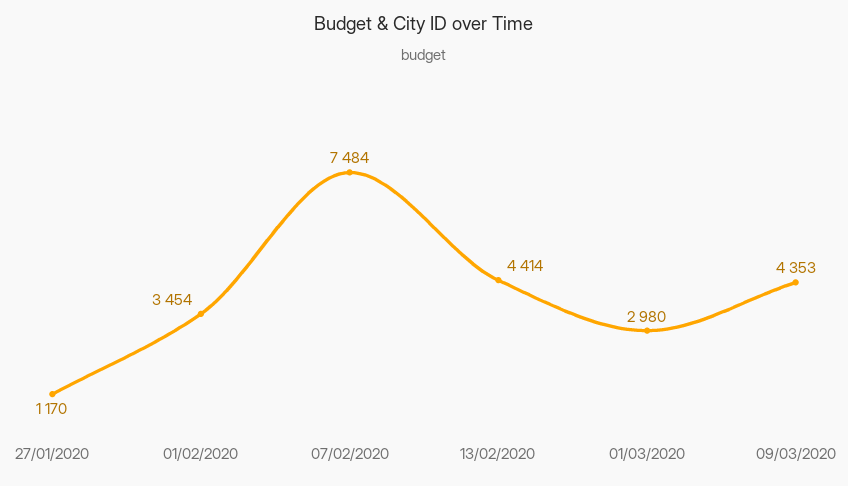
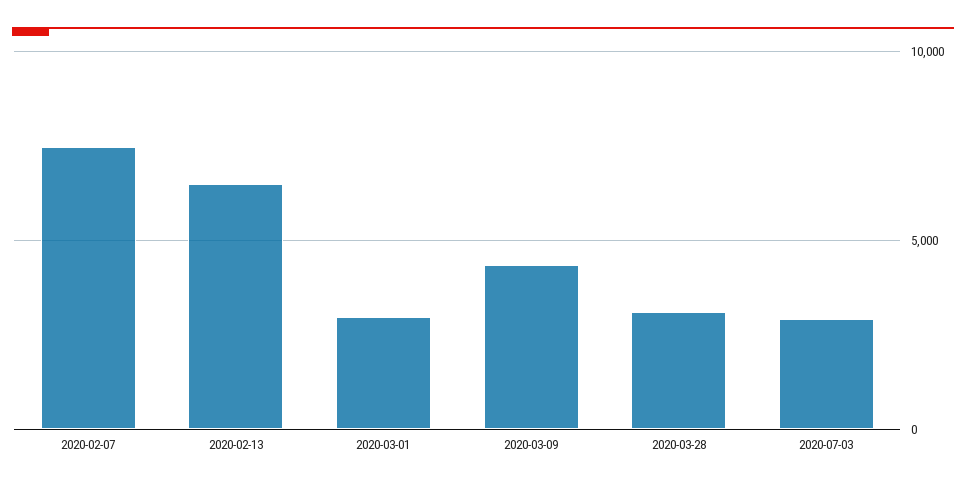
27/01/2020: 1170 -> none
01/02/2020: 3454 -> none
13/02/2020: 4414 -> 6500
2020-03-28: none -> 3000
2020-07-03: none -> 3000

